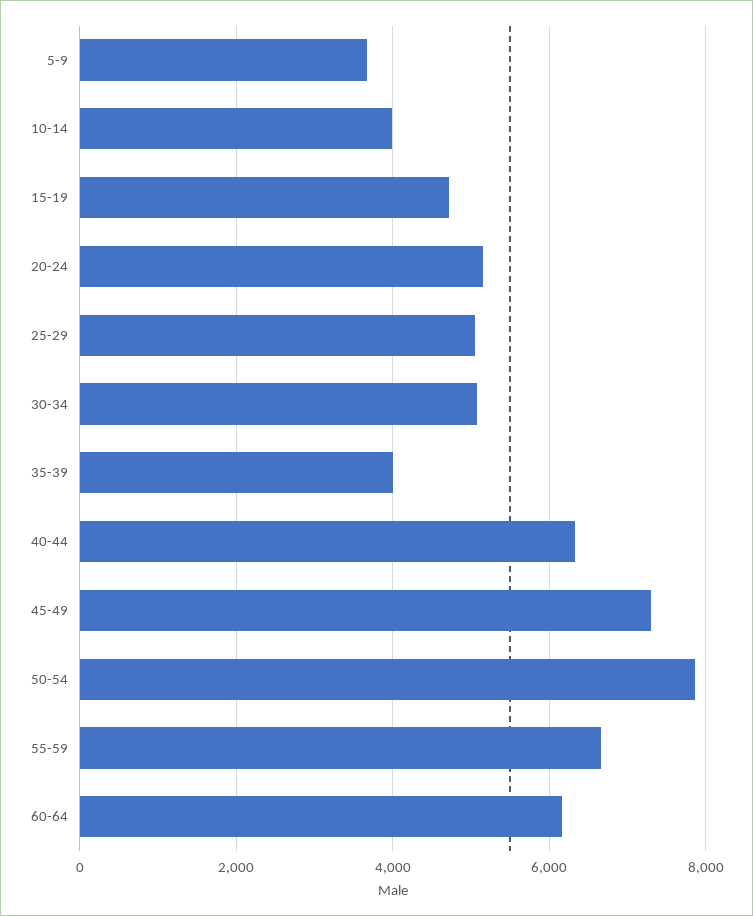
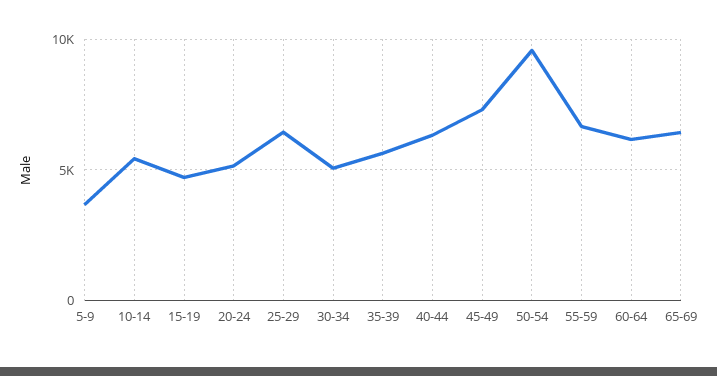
10-14: 4000 -> 5500
25-29: 5000 -> 6500
35-39: 4000 -> 5500
50-54: 7800 -> 9500
65-69: none -> 6500

